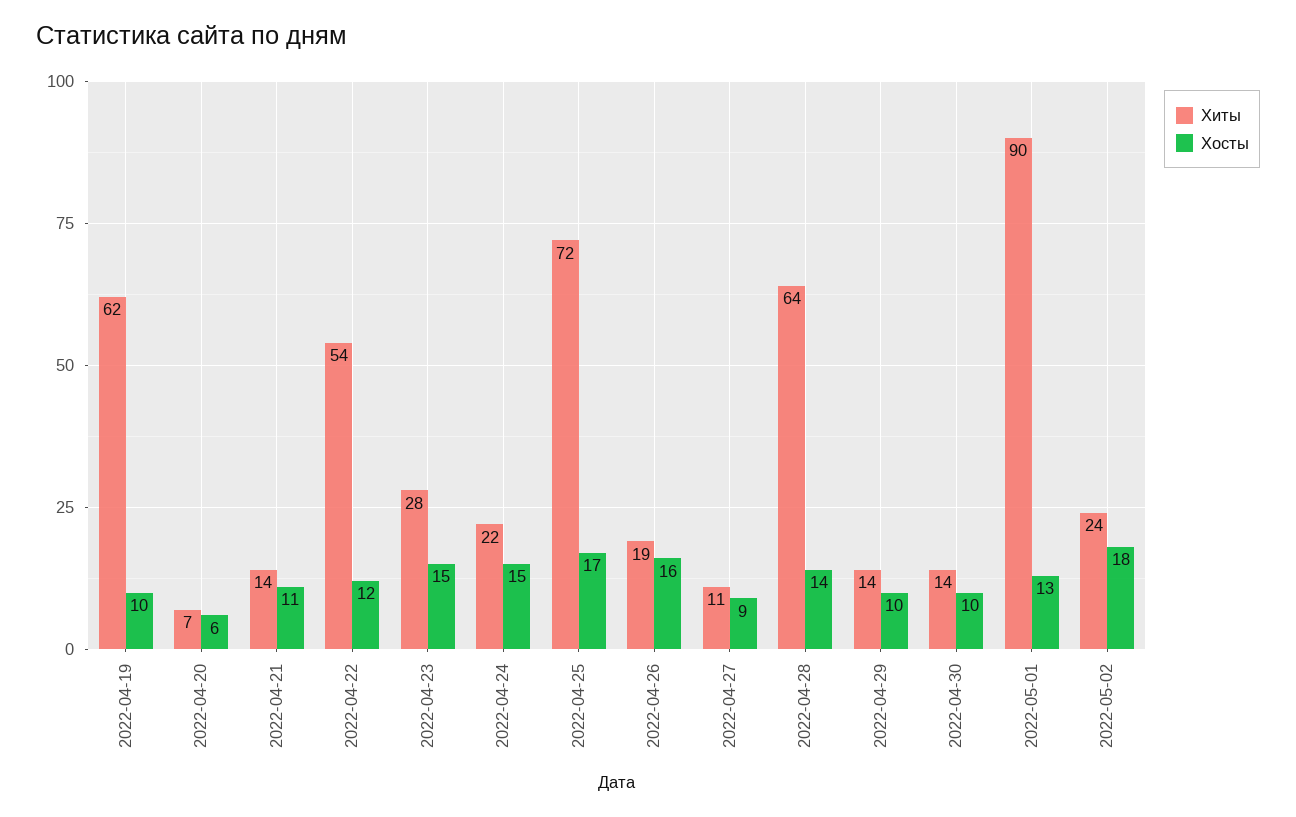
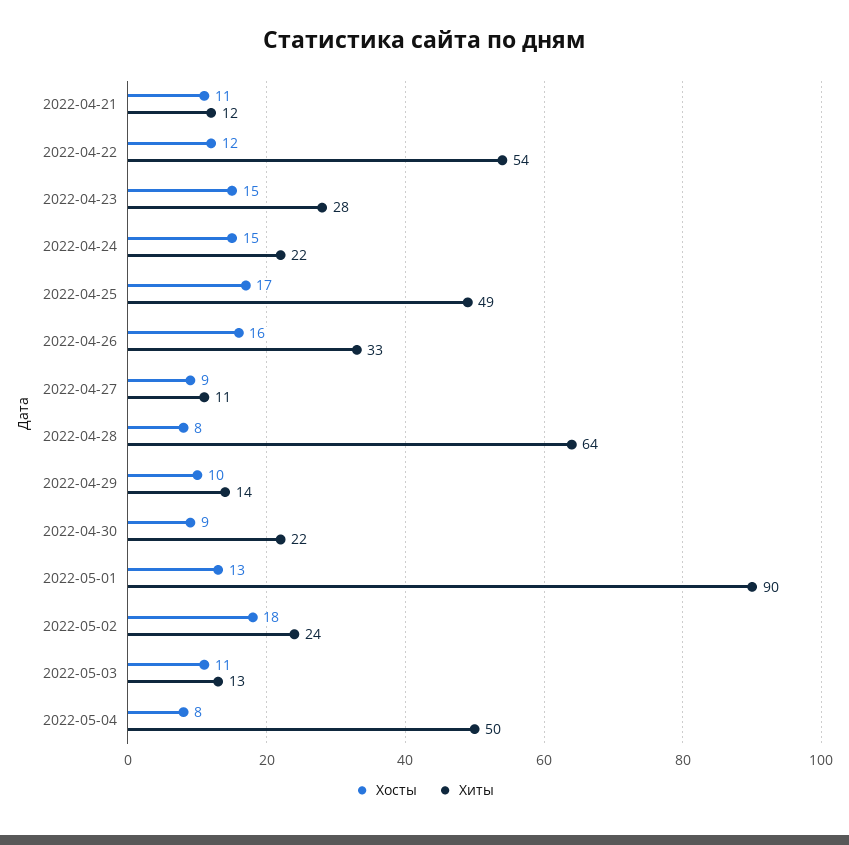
Хиты, 2022-04-19: 62 -> none
Хосты, 2022-04-19: 10 -> none
Хиты, 2022-04-20: 7 -> none
Хосты, 2022-04-20: 6 -> none
Хиты, 2022-04-21: 14 -> 12
Хиты, 2022-04-25: 72 -> 49
Хиты, 2022-04-26: 19 -> 33
Хосты, 2022-04-28: 14 -> 8
Хиты, 2022-04-30: 14 -> 22
Хосты, 2022-04-30: 10 -> 9
Хосты, 2022-05-03: none -> 11
Хиты, 2022-05-03: none -> 13
Хосты, 2022-05-04: none -> 8
Хиты, 2022-05-04: none -> 50

